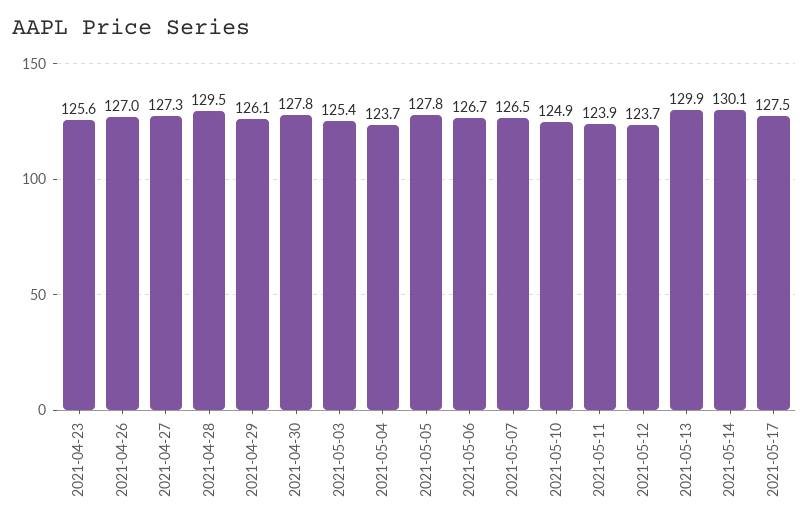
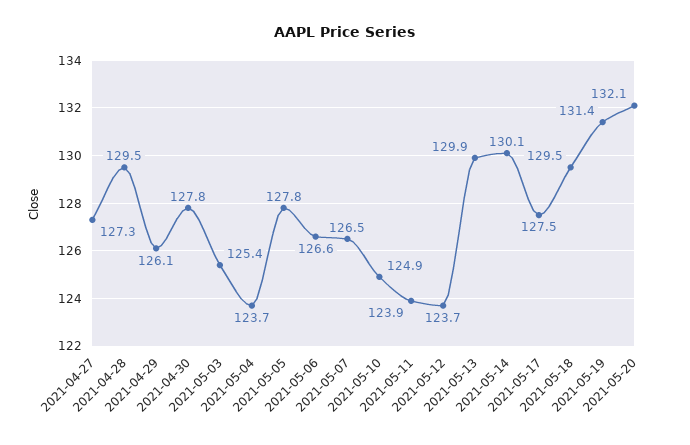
2021-04-23: 125.6 -> none
2021-04-26: 127 -> none
2021-05-06: 126.7 -> 126.6
2021-05-18: none -> 129.5
2021-05-19: none -> 131.4
2021-05-20: none -> 132.1

